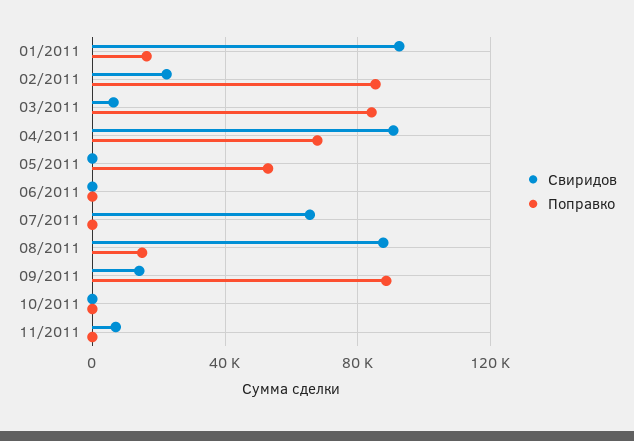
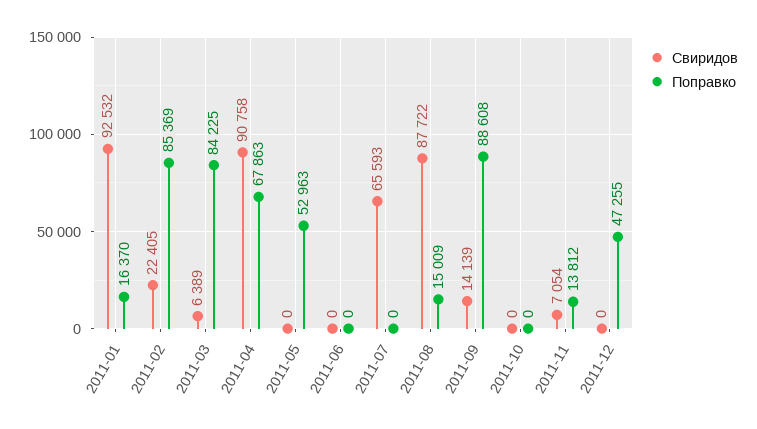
Поправко, 11/2011: 0 -> 13812
Свиридов, 2011-12: none -> 0
Поправко, 2011-12: none -> 47255

